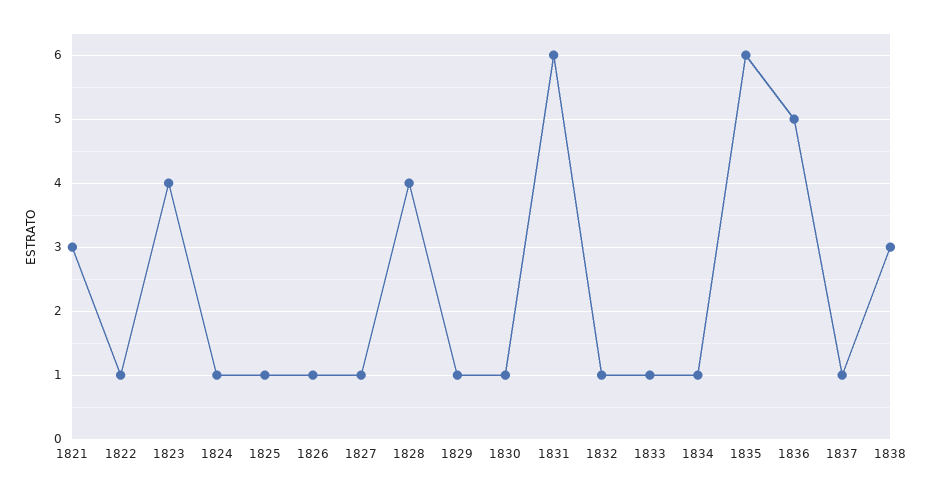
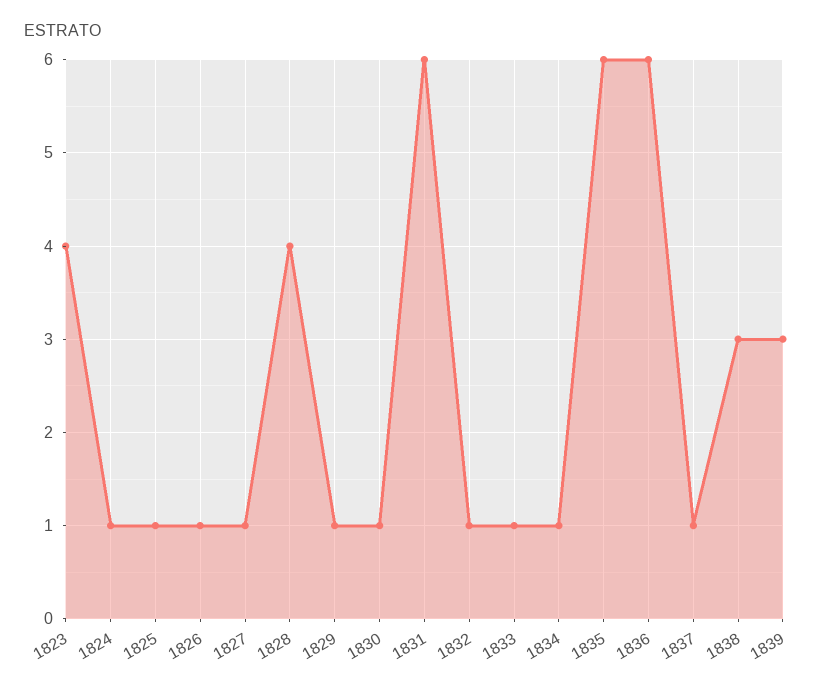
1821: 3 -> none
1822: 1 -> none
1836: 5 -> 6
1839: none -> 3

